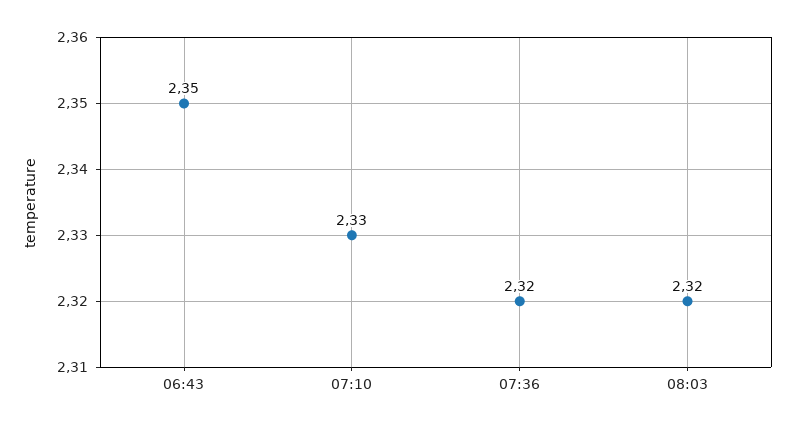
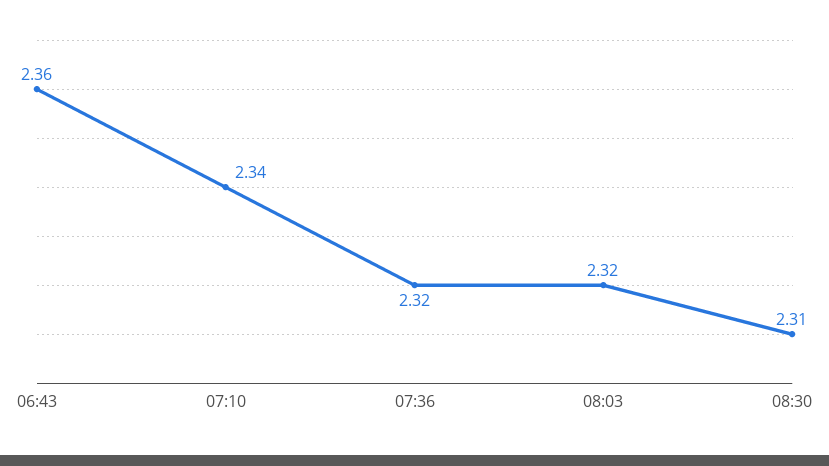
06:43: 2.35 -> 2.36
07:10: 2.33 -> 2.34
08:30: none -> 2.31

